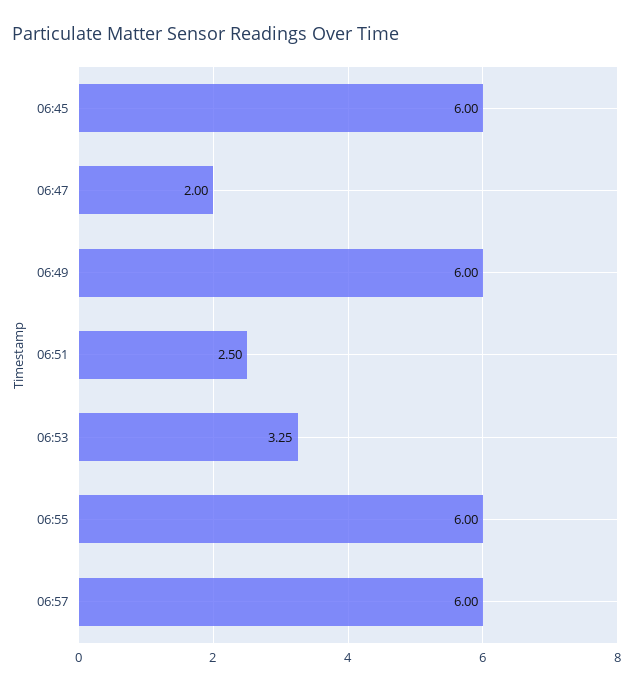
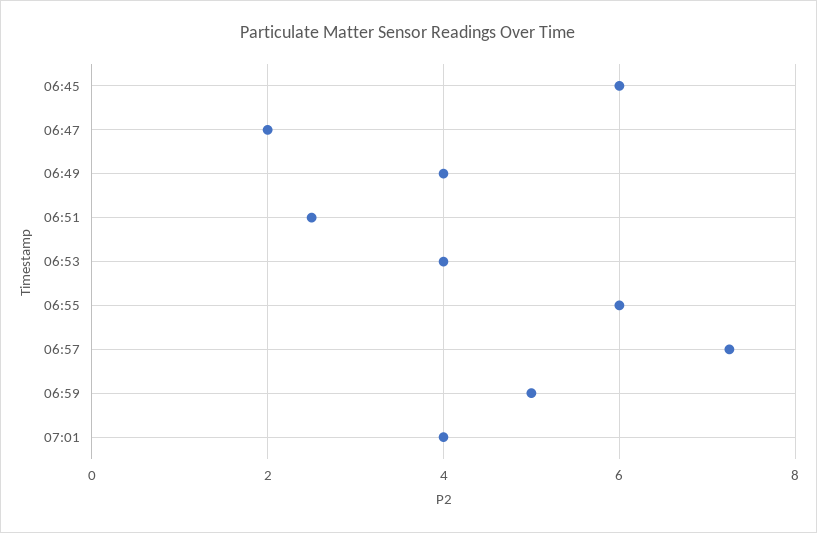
06:49: 6 -> 4
06:53: 3.25 -> 4
06:57: 6 -> 7.2
06:59: none -> 5
07:01: none -> 4

